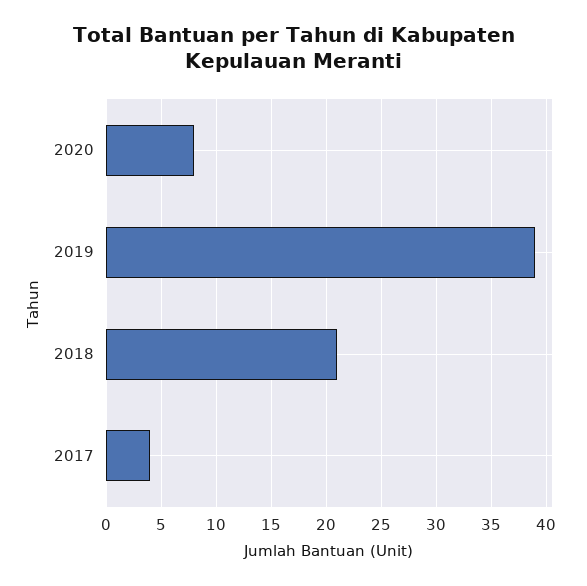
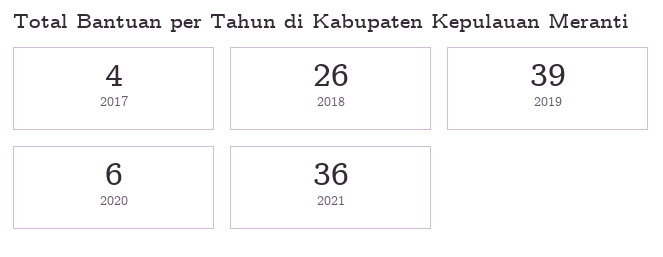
2020: 8 -> 6
2018: 21 -> 26
2021: none -> 36

